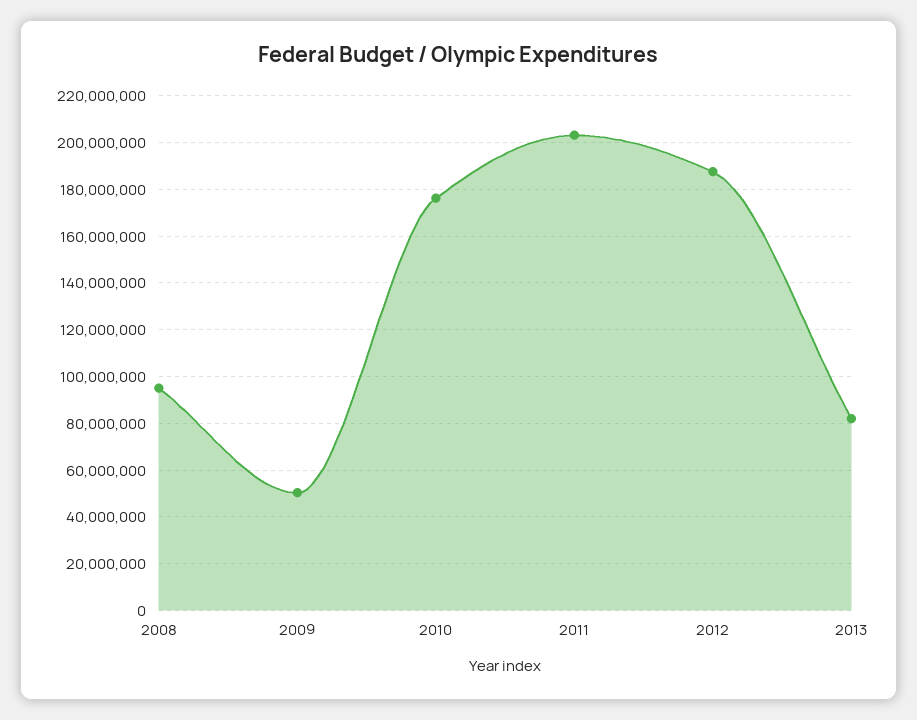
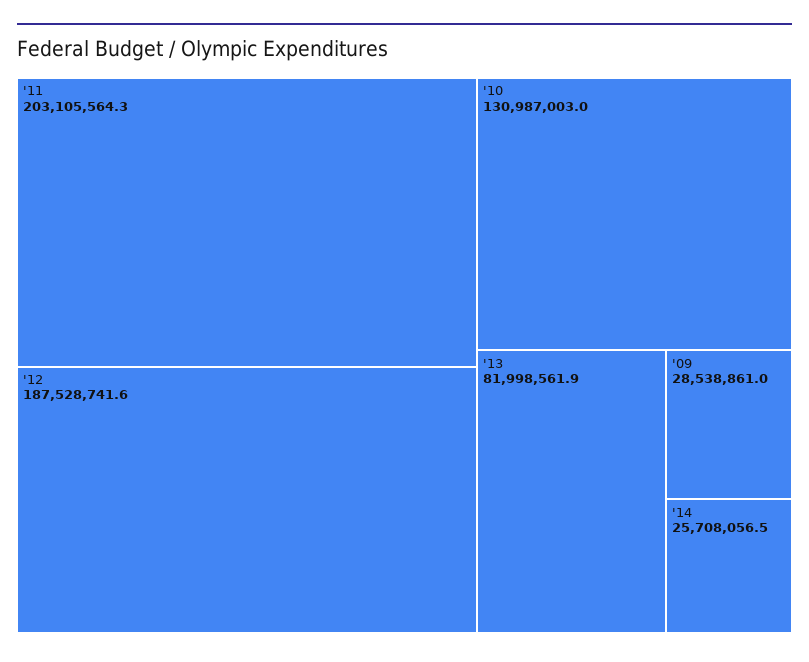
2008: 95000000 -> none
2009: 50000000 -> 28538861
2010: 175000000 -> 130987003
'14: none -> 25708056.5

